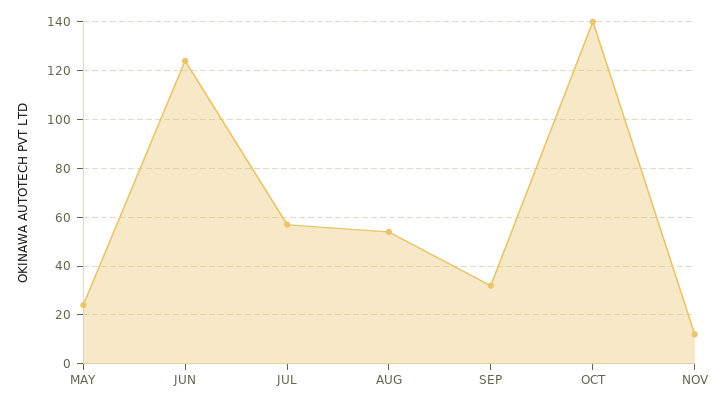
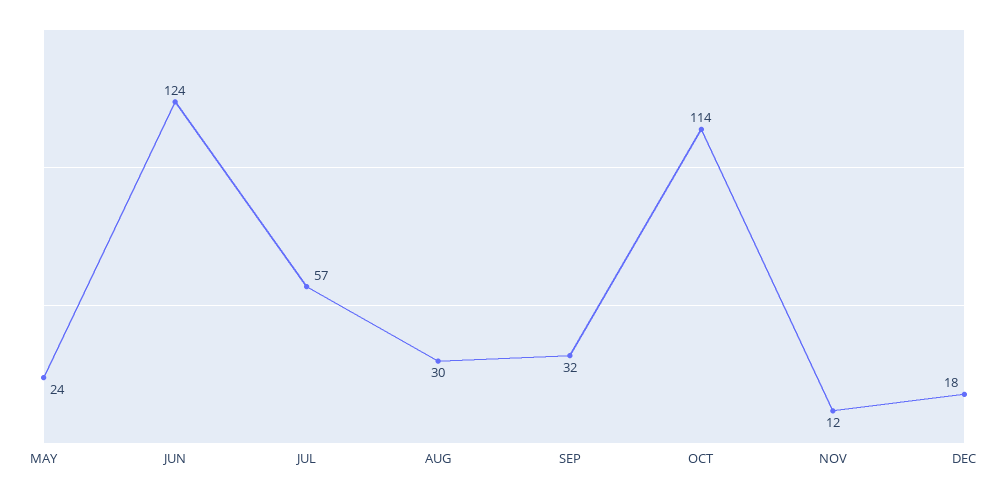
AUG: 55 -> 30
OCT: 140 -> 114
DEC: none -> 18

